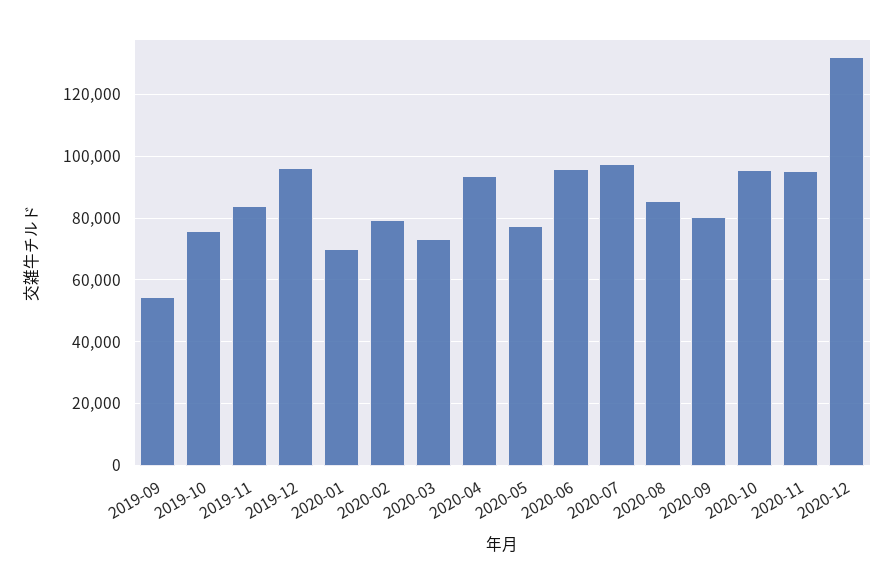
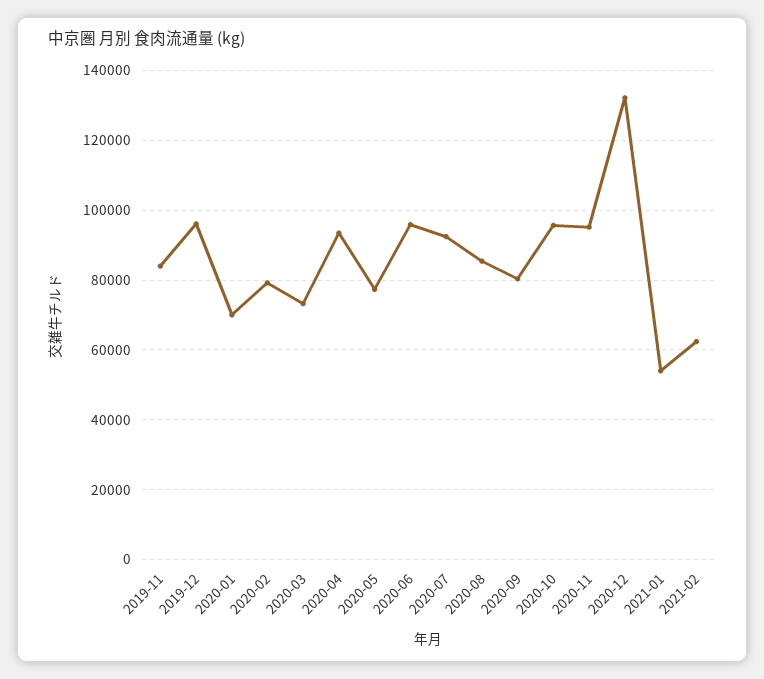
2019-09: 54000 -> none
2019-10: 76000 -> none
2020-07: 98000 -> 92000
2021-01: none -> 54000
2021-02: none -> 62000

